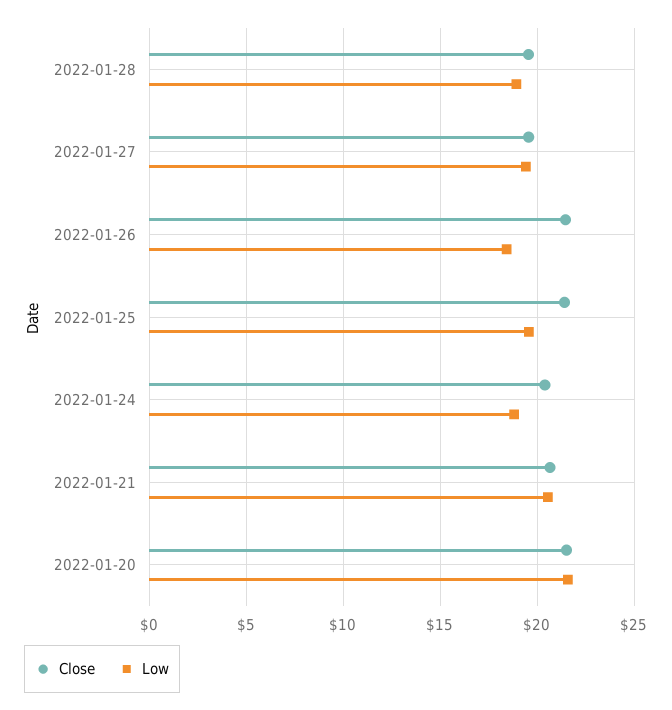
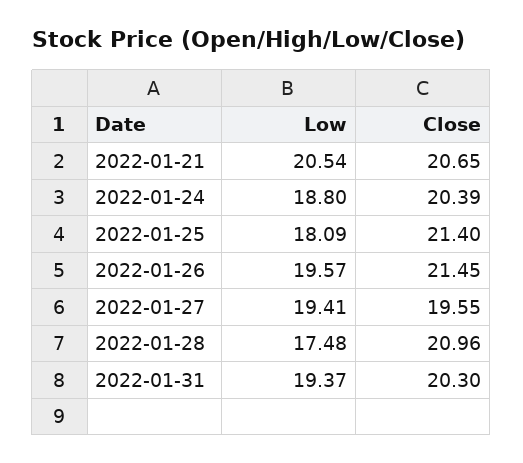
Close, 2022-01-28: 19.5 -> 20.96
Low, 2022-01-28: 19 -> 17.48
Low, 2022-01-26: 18.5 -> 19.57
Low, 2022-01-25: 19.5 -> 18.09
Close, 2022-01-20: 21.5 -> none
Low, 2022-01-20: 21.5 -> none
Low, 2022-01-31: none -> 19.37
Close, 2022-01-31: none -> 20.3

